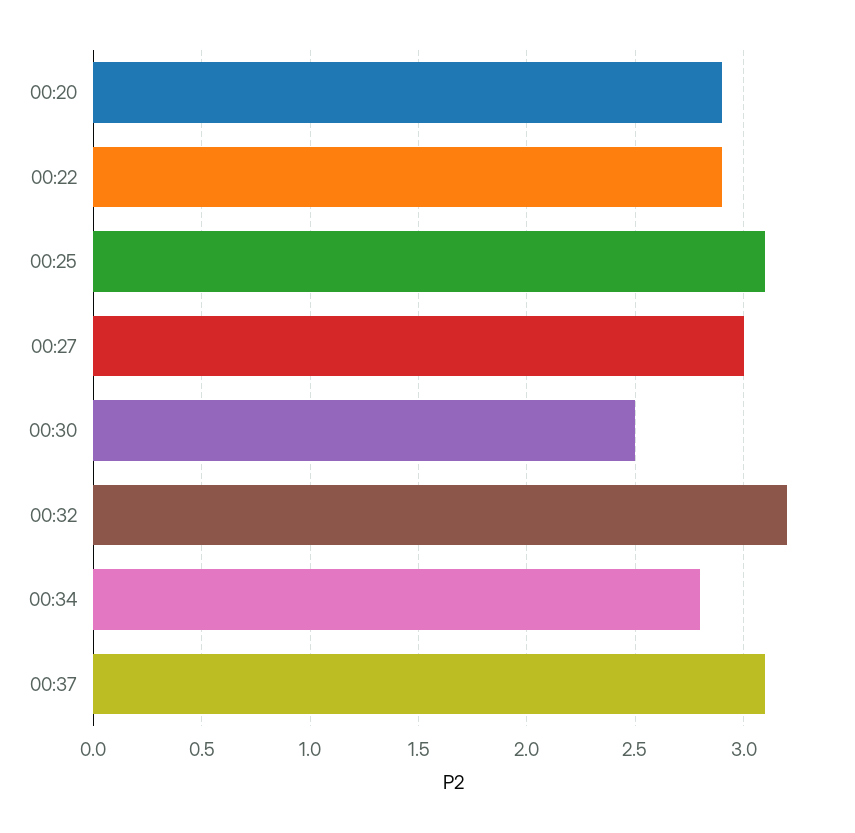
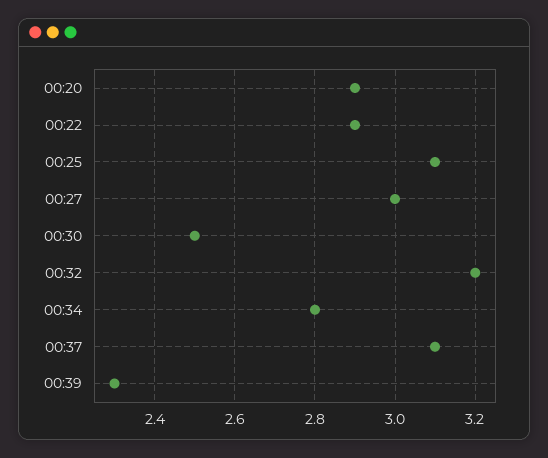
00:39: none -> 2.3

